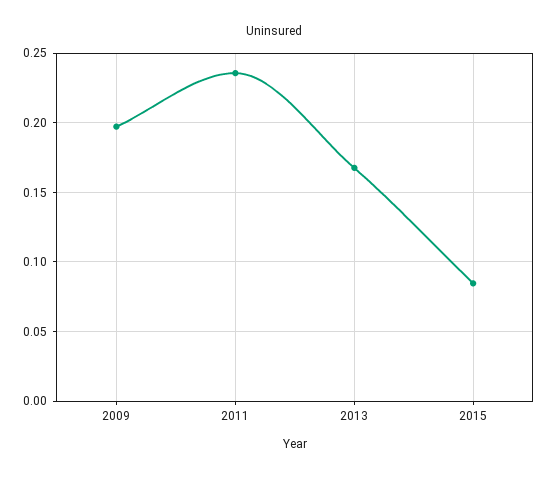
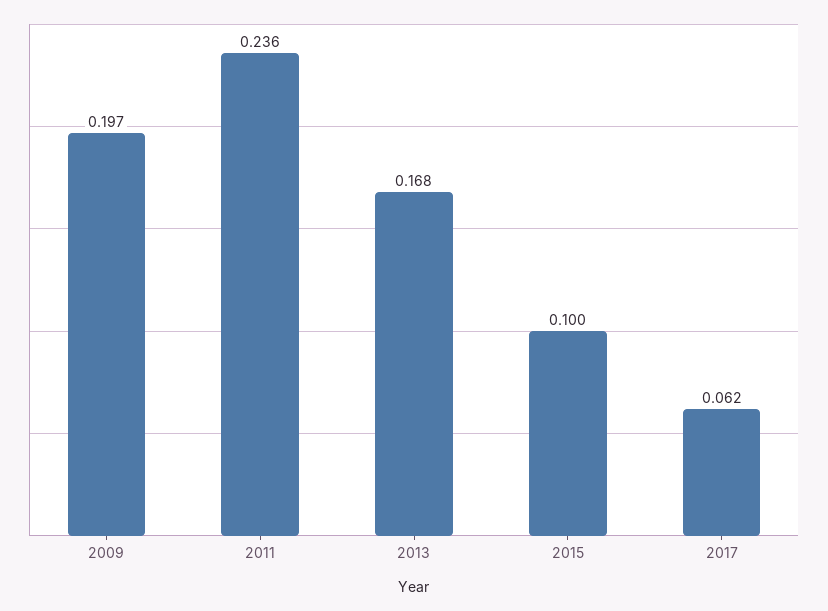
2015: 0.085 -> 0.1
2017: none -> 0.062

